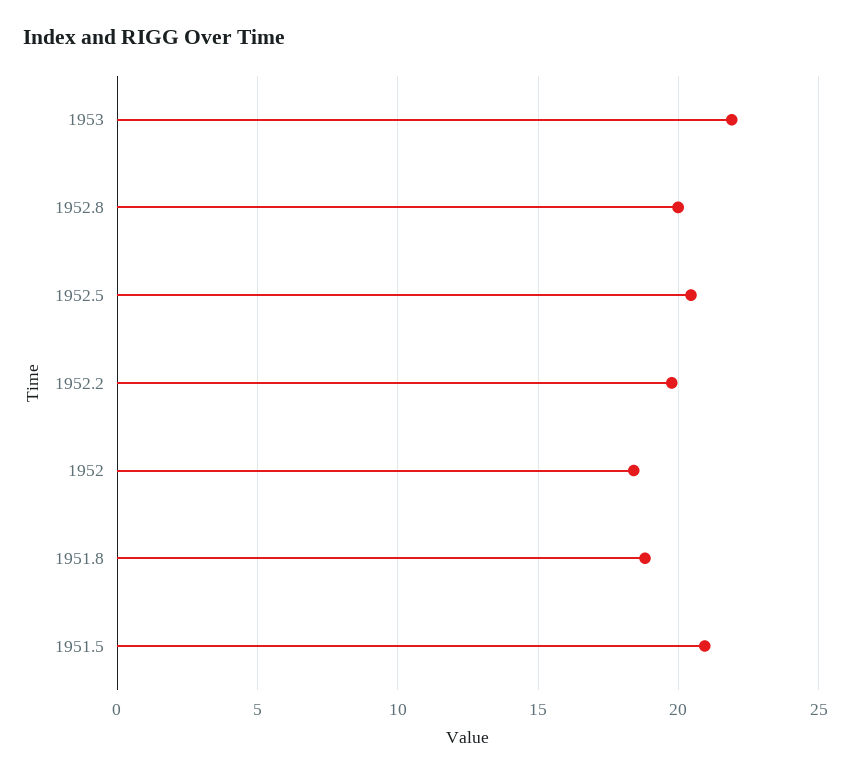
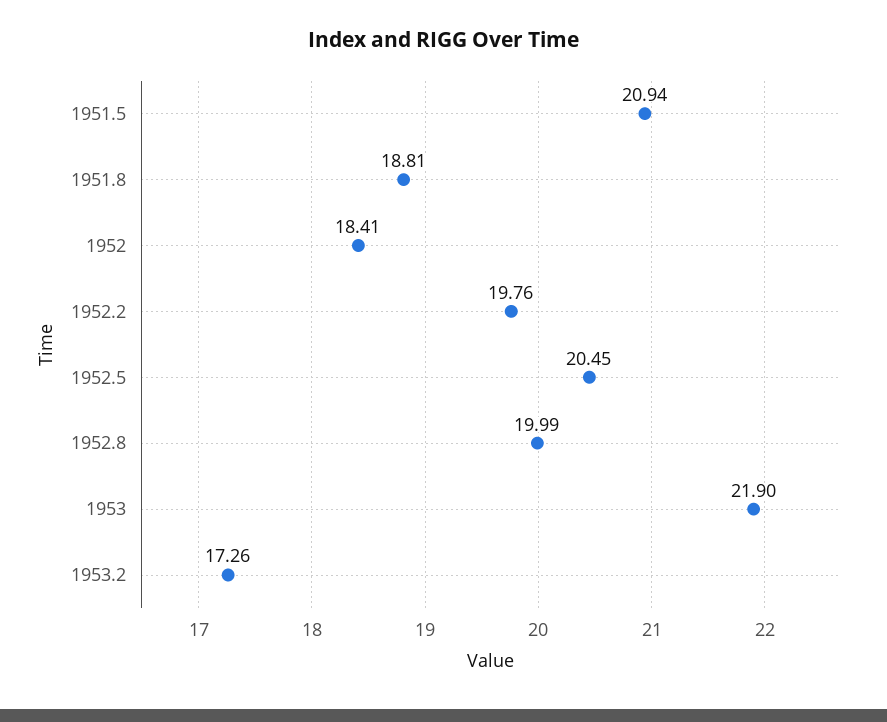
1953.2: none -> 17.26

